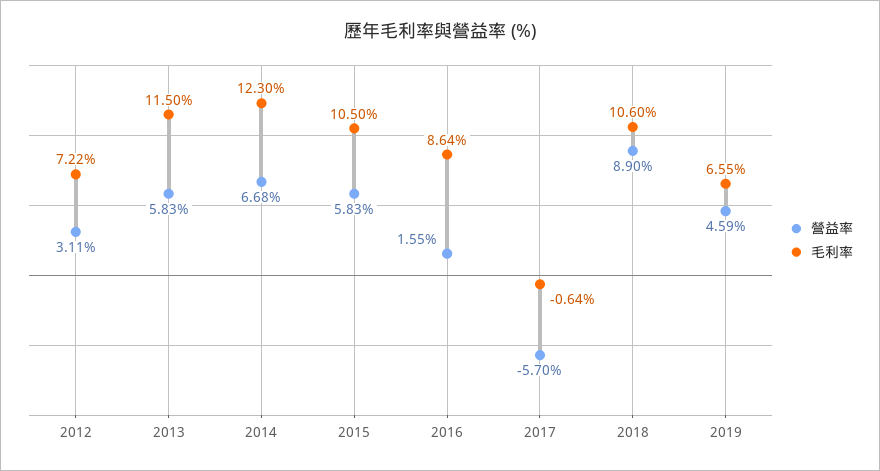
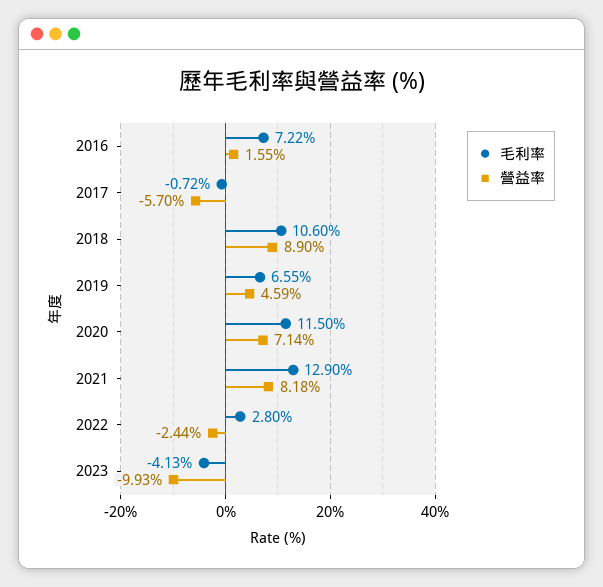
營益率, 2012: 3.11 -> none
毛利率, 2012: 7.22 -> none
營益率, 2013: 5.83 -> none
毛利率, 2013: 11.5 -> none
營益率, 2014: 6.68 -> none
毛利率, 2014: 12.3 -> none
營益率, 2015: 5.83 -> none
毛利率, 2015: 10.5 -> none
毛利率, 2016: 8.64 -> 7.22
毛利率, 2017: -0.64 -> -0.72
毛利率, 2020: none -> 11.5
營益率, 2020: none -> 7.14
毛利率, 2021: none -> 12.9
營益率, 2021: none -> 8.18
毛利率, 2022: none -> 2.8
營益率, 2022: none -> -2.44
毛利率, 2023: none -> -4.13
營益率, 2023: none -> -9.93

